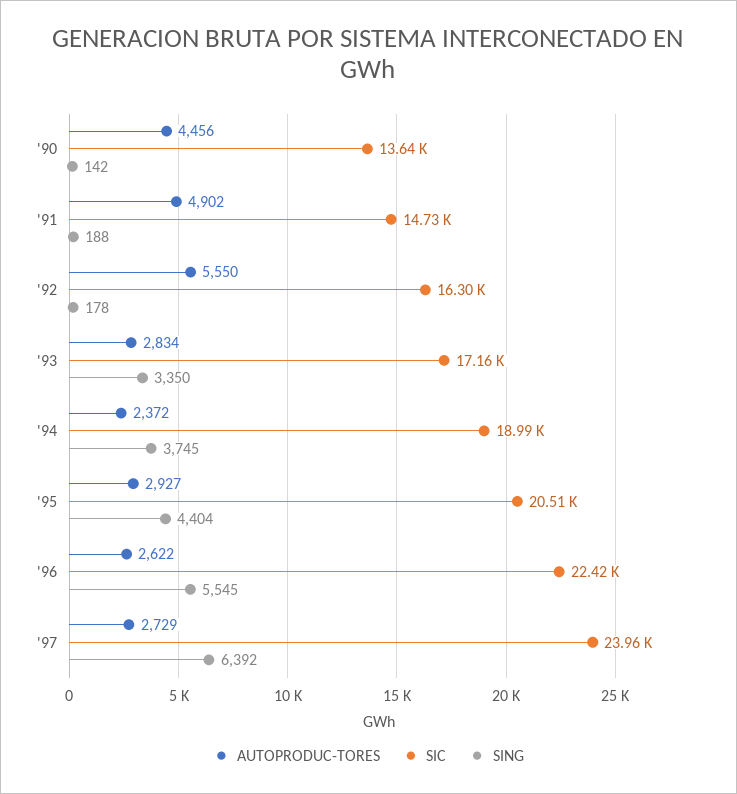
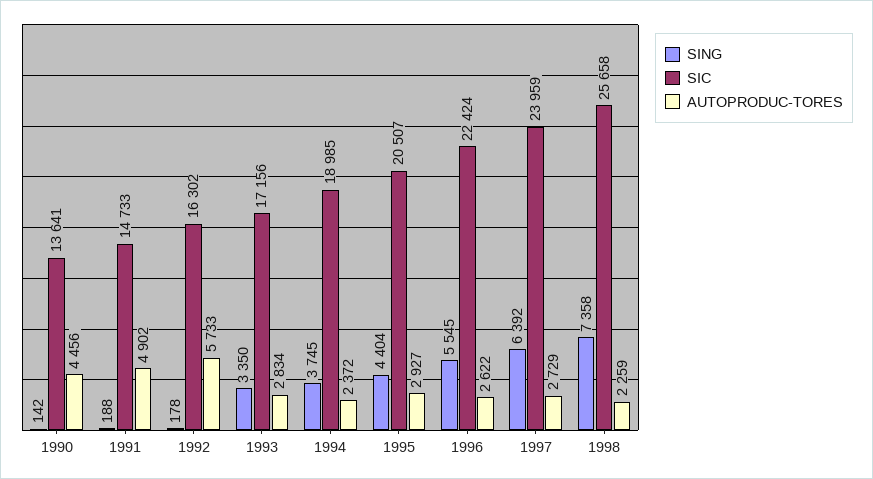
AUTOPRODUC-TORES, '92: 5550 -> 5733
SING, 1998: none -> 7358
SIC, 1998: none -> 25658
AUTOPRODUC-TORES, 1998: none -> 2259

